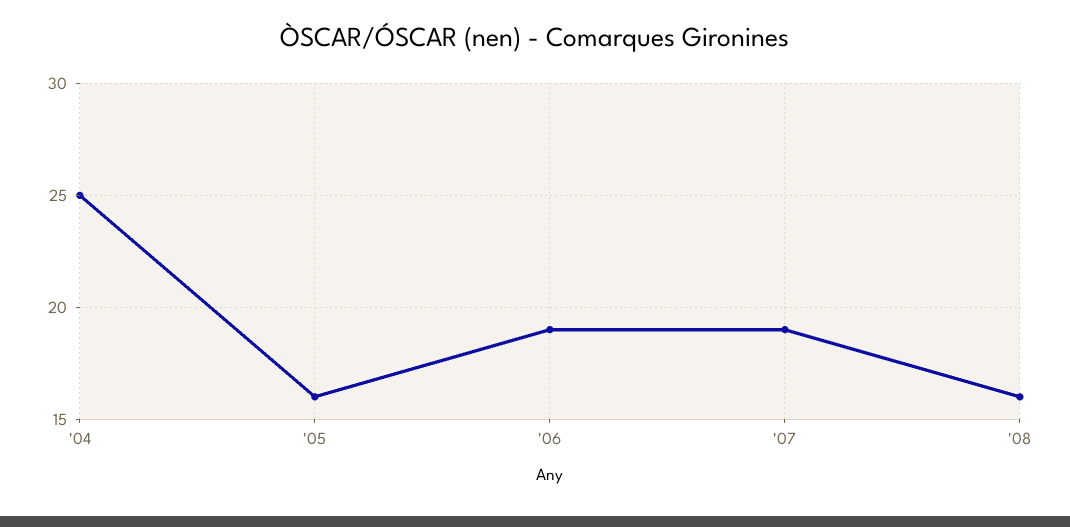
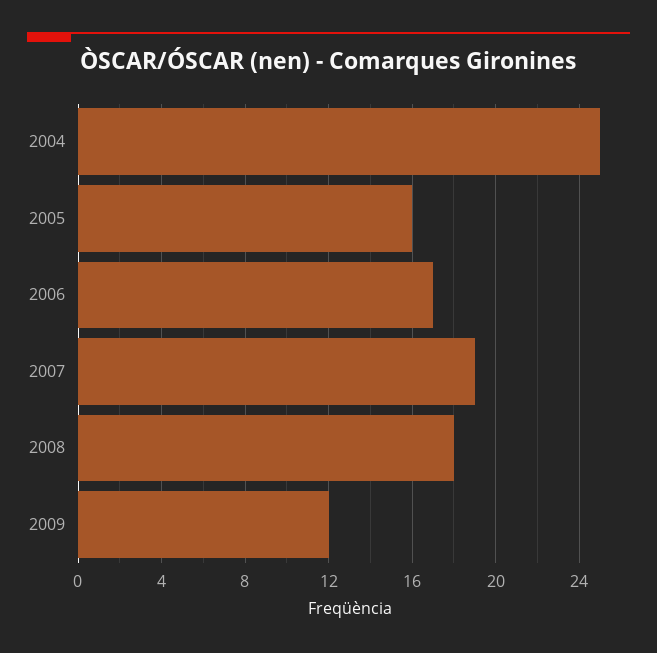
'06: 19 -> 17
'08: 16 -> 18
2009: none -> 12

